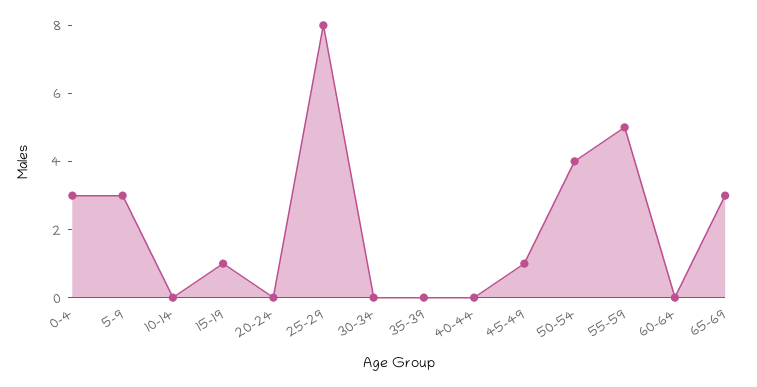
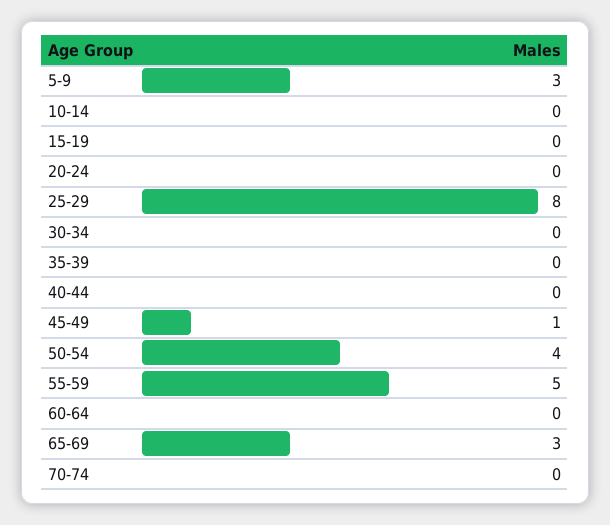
0-4: 3 -> none
15-19: 1 -> 0
70-74: none -> 0

